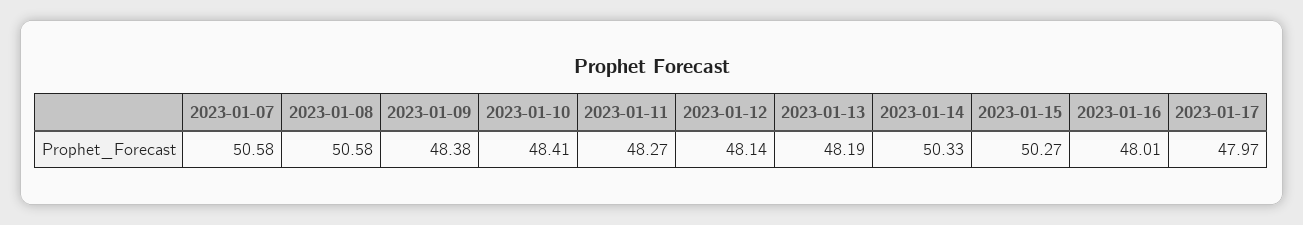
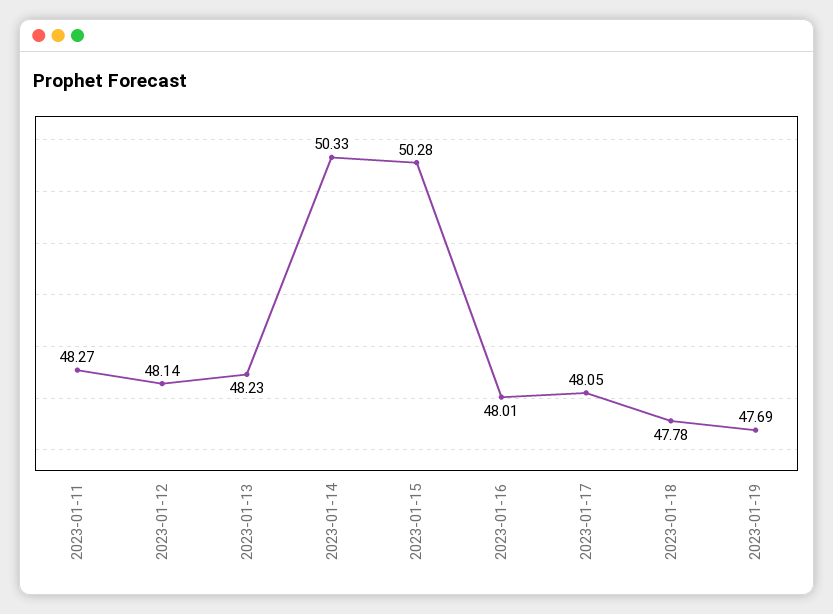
2023-01-07: 50.58 -> none
2023-01-08: 50.58 -> none
2023-01-09: 48.38 -> none
2023-01-10: 48.41 -> none
2023-01-13: 48.19 -> 48.23
2023-01-15: 50.27 -> 50.28
2023-01-17: 47.97 -> 48.05
2023-01-18: none -> 47.78
2023-01-19: none -> 47.69

